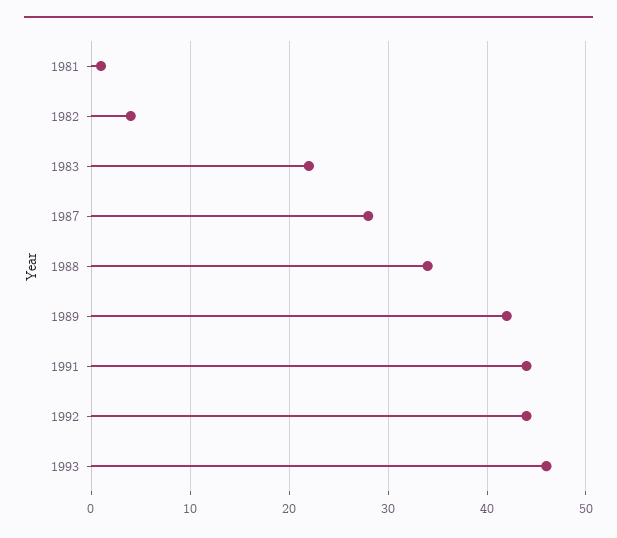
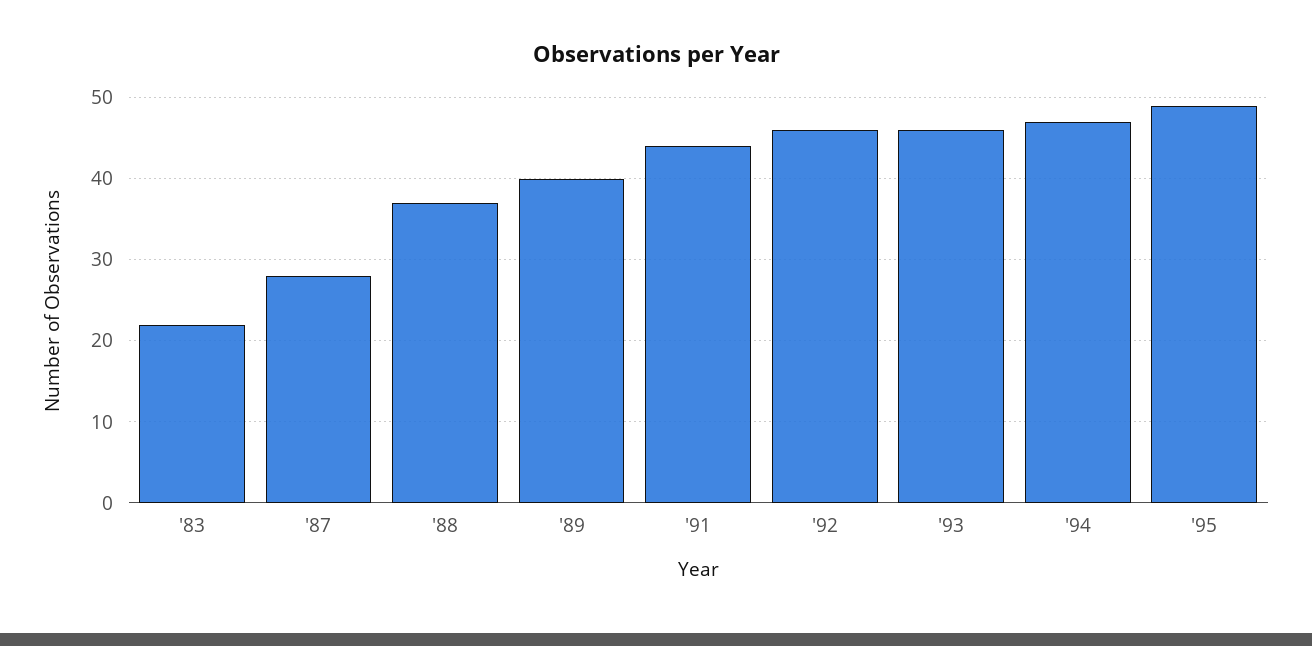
1981: 1 -> none
1982: 4 -> none
1988: 34 -> 37
1989: 42 -> 40
1992: 44 -> 46
'94: none -> 47
'95: none -> 49

